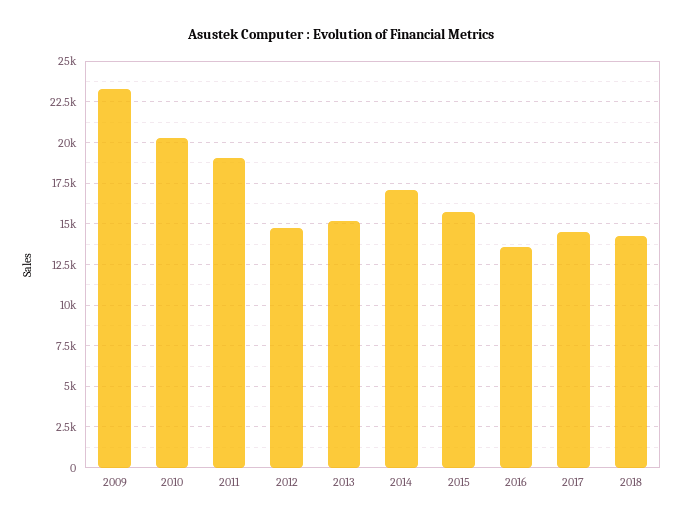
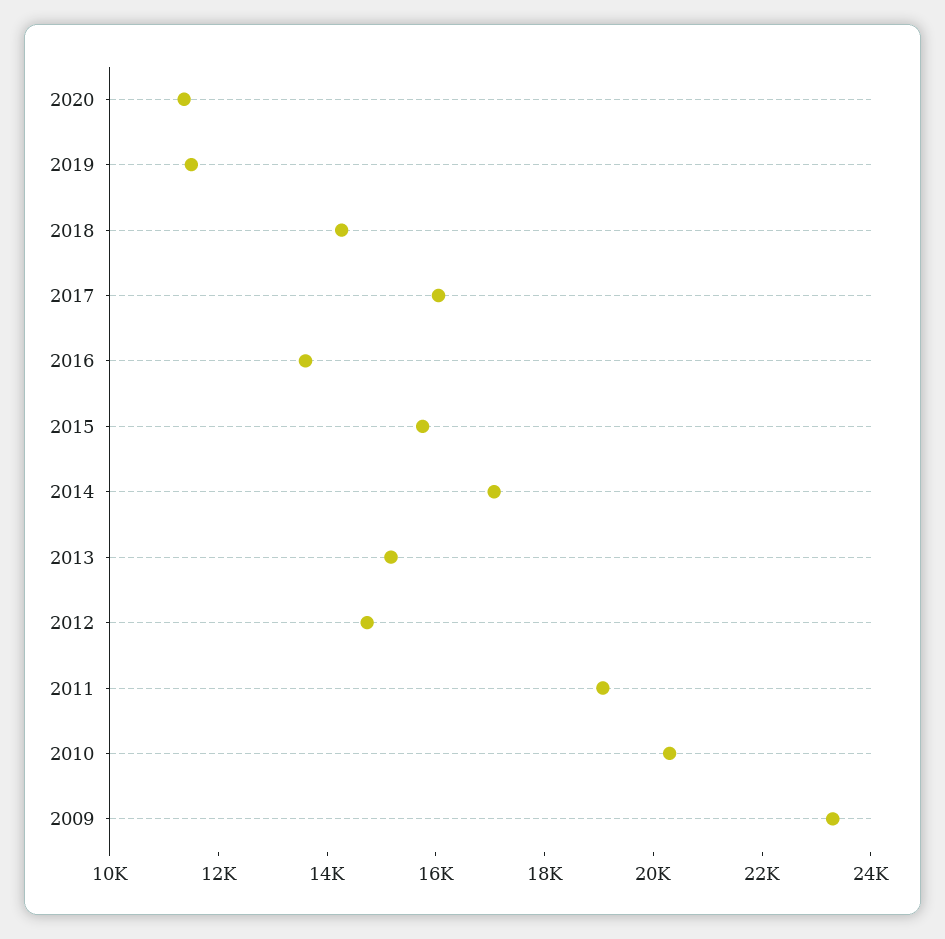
2017: 14500 -> 16000
2020: none -> 11500
2019: none -> 11500

